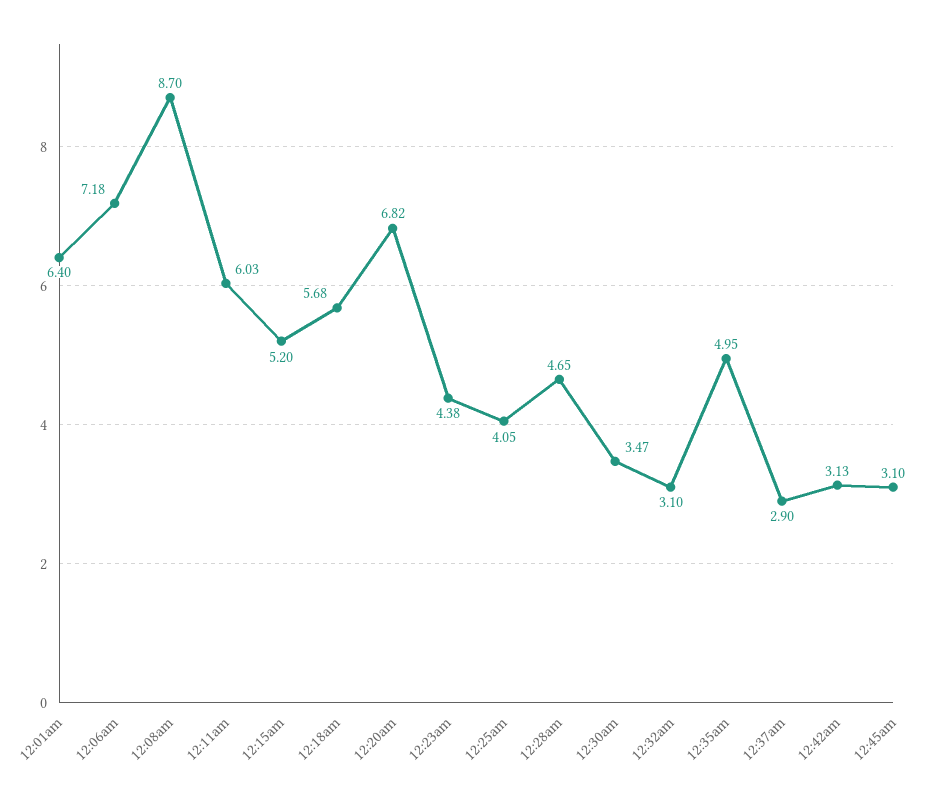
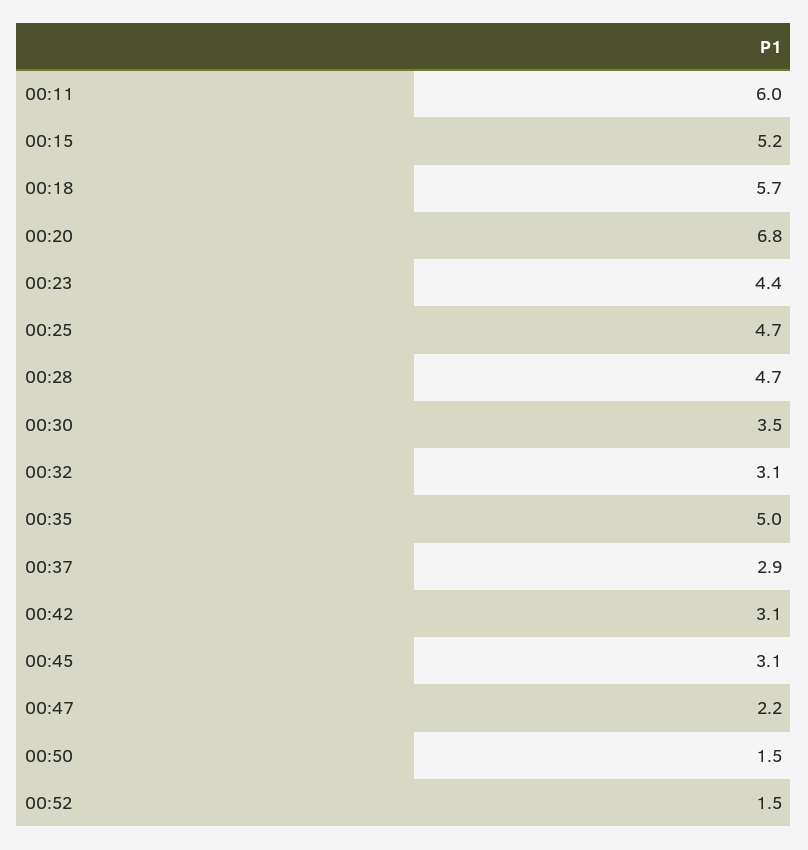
12:01am: 6.4 -> none
12:06am: 7.18 -> none
12:08am: 8.7 -> none
12:25am: 4.05 -> 4.7
00:47: none -> 2.2
00:50: none -> 1.5
00:52: none -> 1.5

